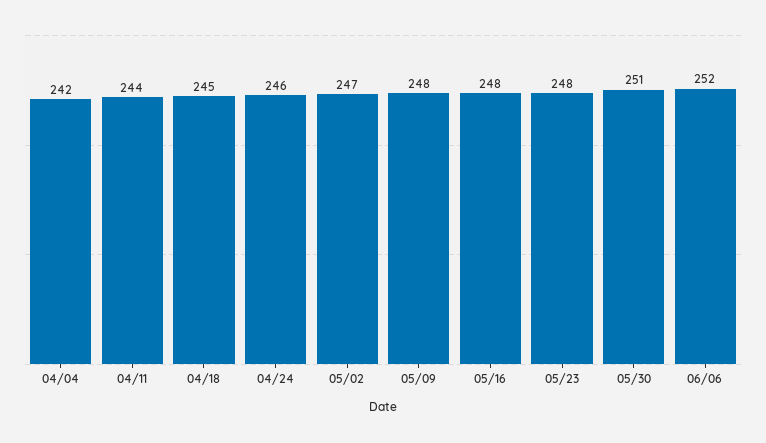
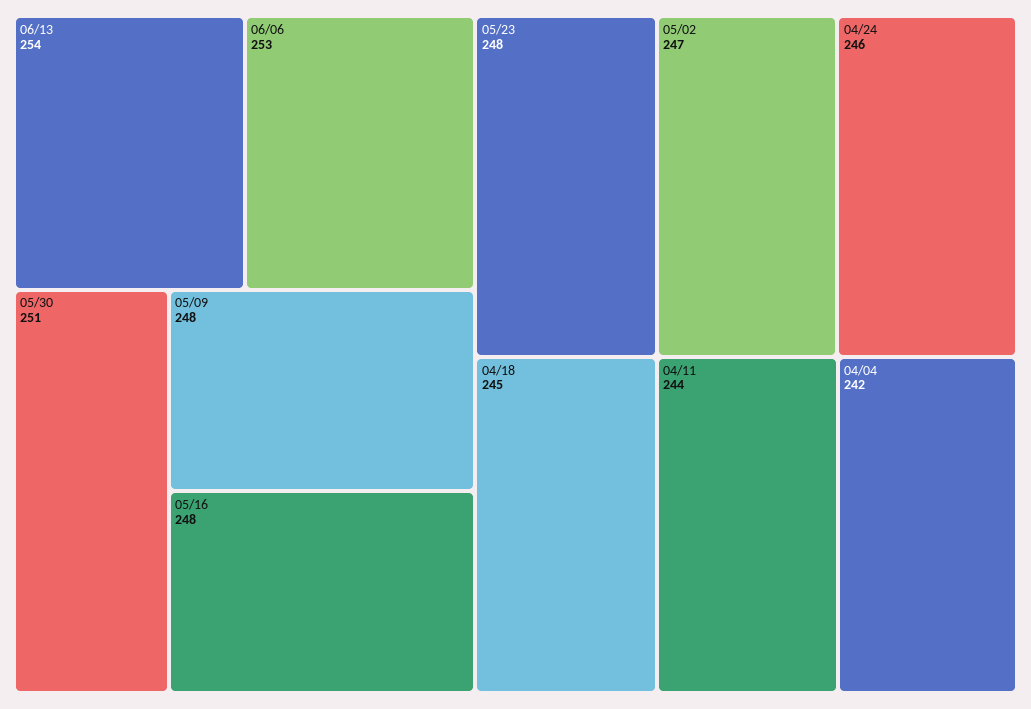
06/06: 252 -> 253
06/13: none -> 254

